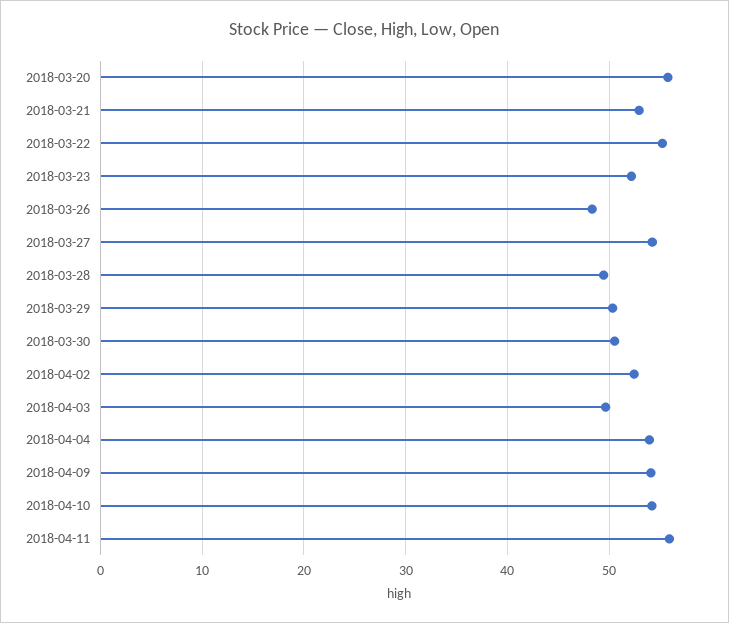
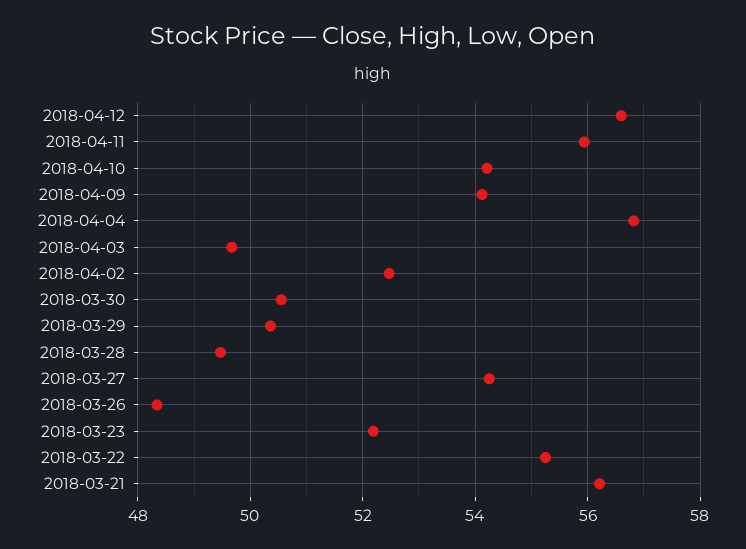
2018-03-20: 56 -> none
2018-03-21: 53 -> 56.2
2018-04-04: 54 -> 56.8
2018-04-12: none -> 56.6

